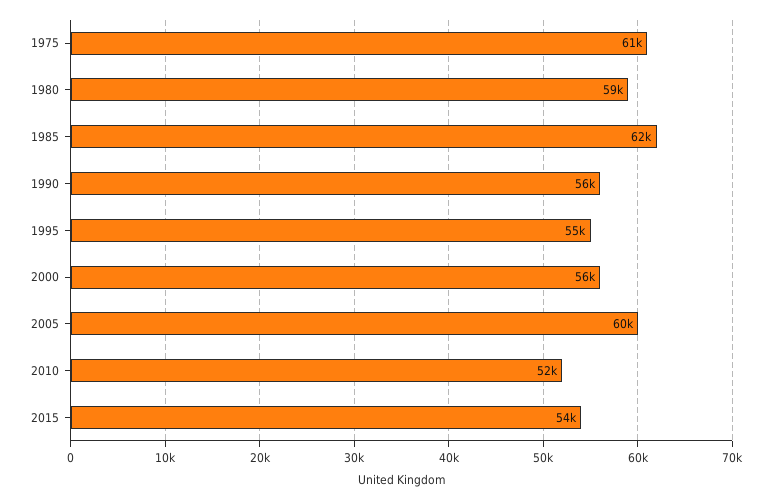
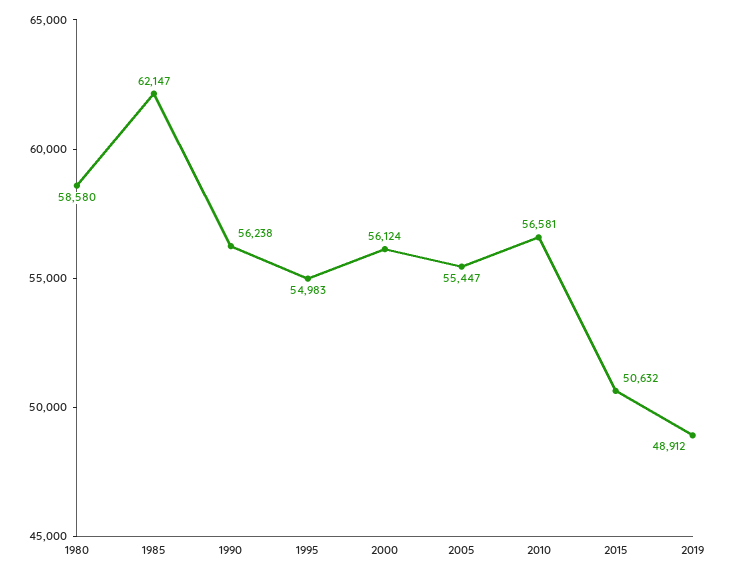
1975: 61000 -> none
2005: 60000 -> 55447
2010: 52000 -> 56581
2015: 54000 -> 50632
2019: none -> 48912

